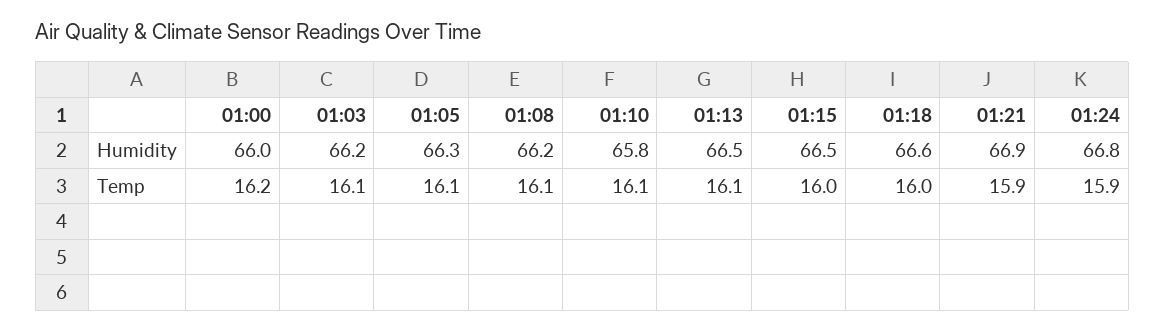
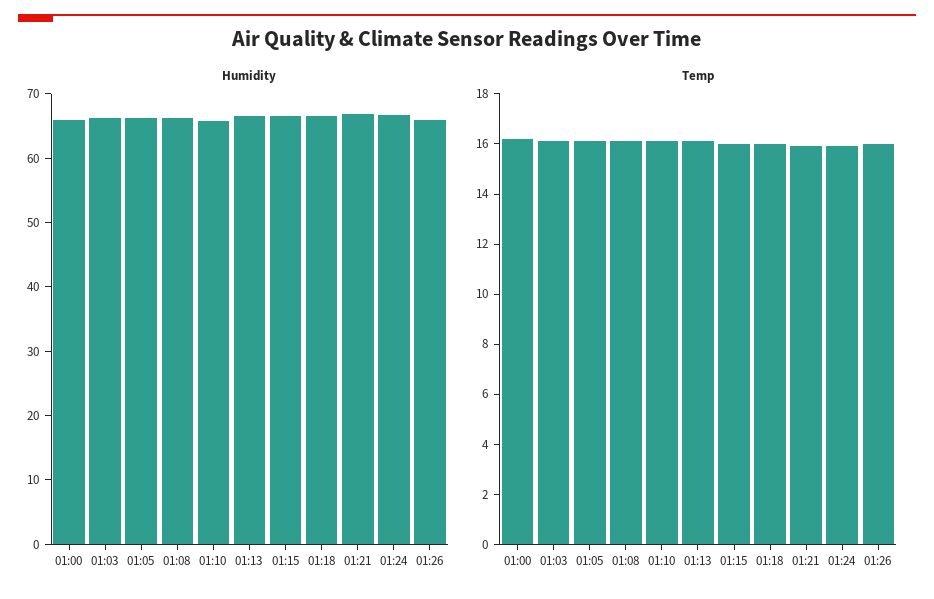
Humidity, 01:26: none -> 66
Temp, 01:26: none -> 16

